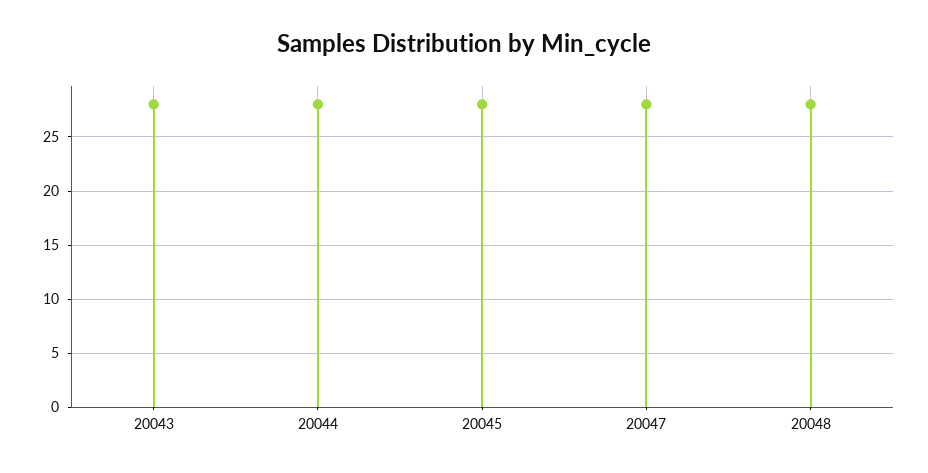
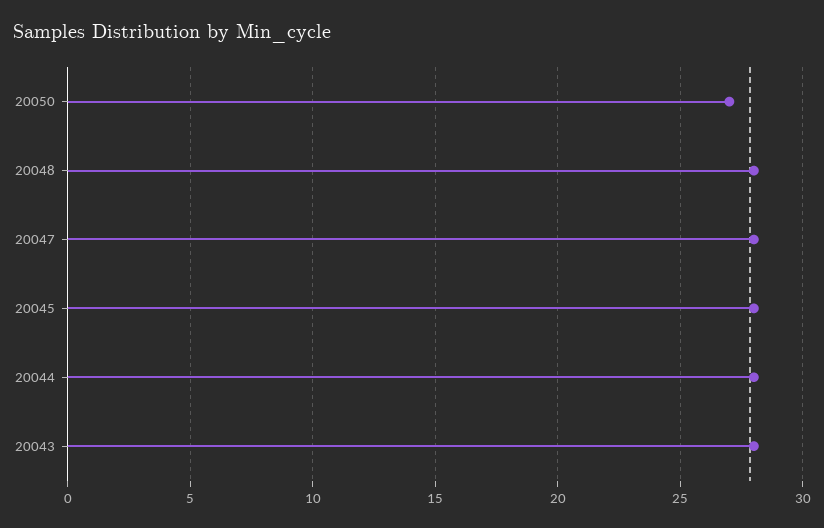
20050: none -> 27

